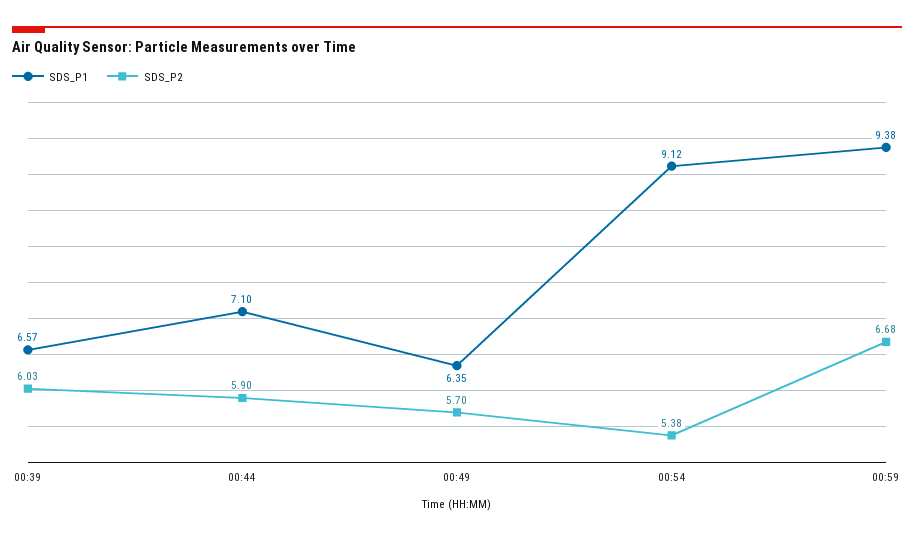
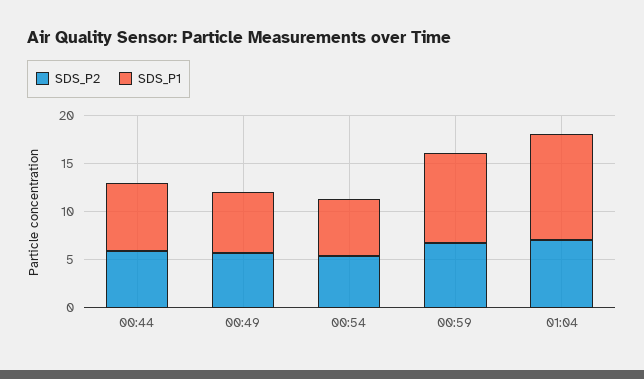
SDS_P1, 00:39: 6.57 -> none
SDS_P2, 00:39: 6.03 -> none
SDS_P1, 00:54: 9.12 -> 6
SDS_P2, 01:04: none -> 7
SDS_P1, 01:04: none -> 11

